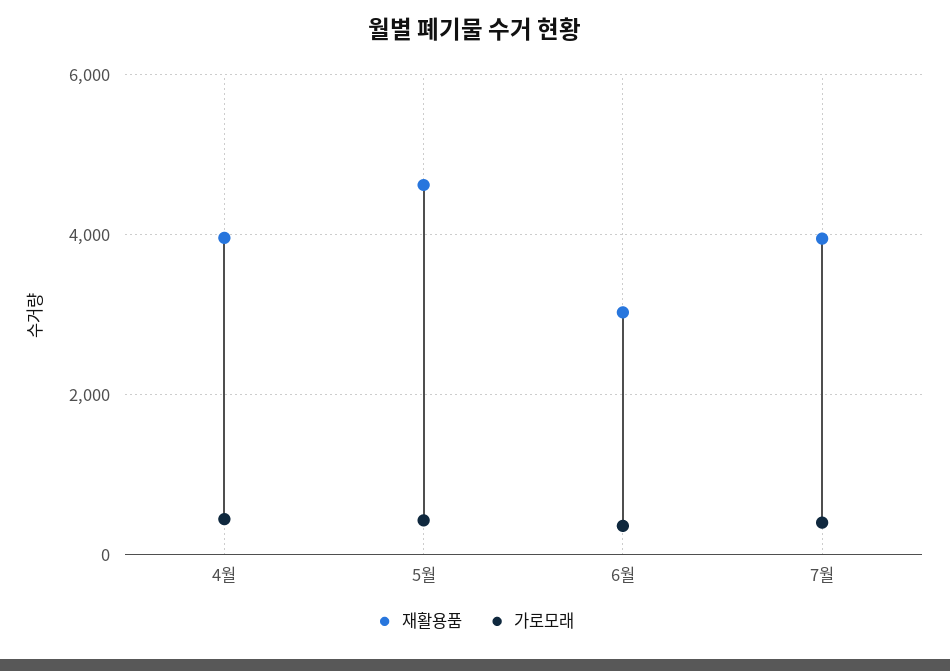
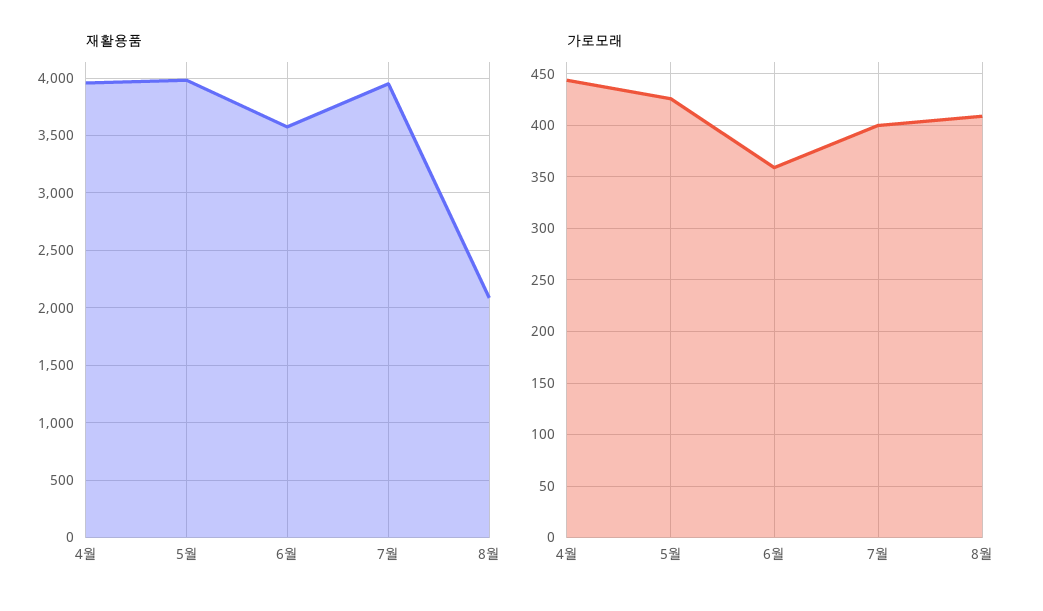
재활용품, 5월: 4600 -> 4000
재활용품, 6월: 3000 -> 3600
재활용품, 8월: none -> 2100
가로모래, 8월: none -> 410

